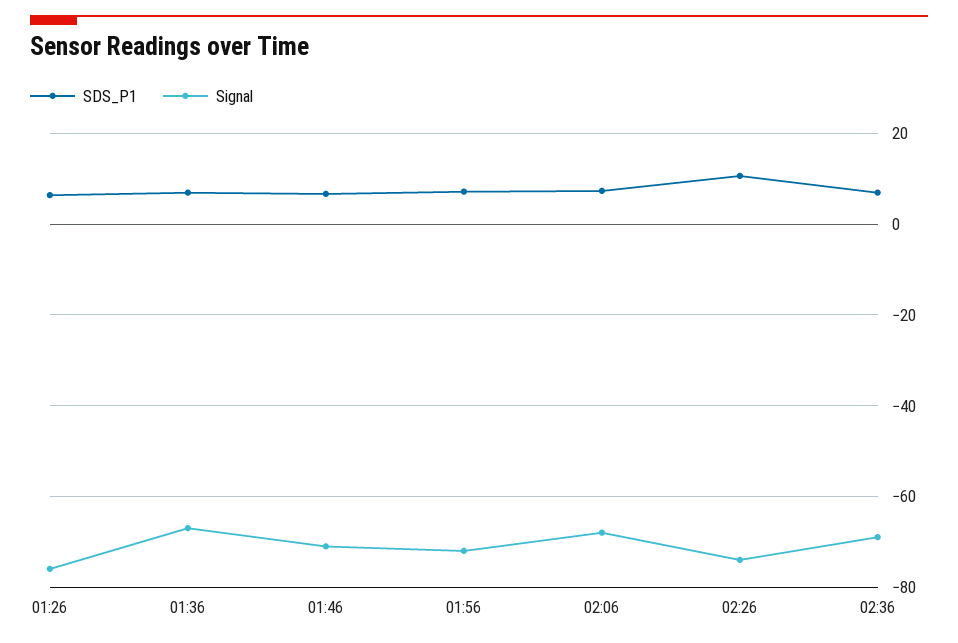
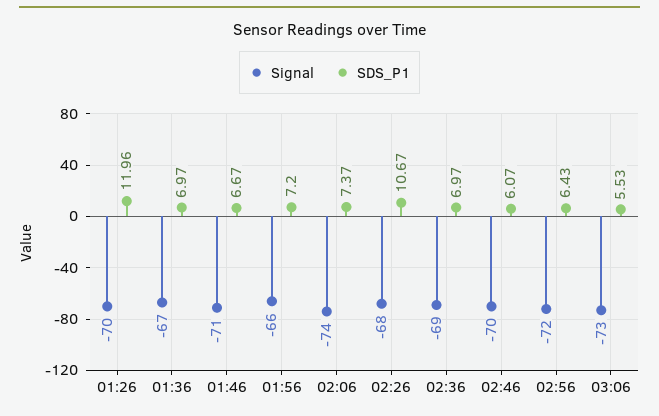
SDS_P1, 01:26: 6 -> 11.96
Signal, 01:26: -76 -> -70
Signal, 01:56: -72 -> -66
Signal, 02:06: -68 -> -74
Signal, 02:26: -74 -> -68
Signal, 02:46: none -> -70
SDS_P1, 02:46: none -> 6.07
Signal, 02:56: none -> -72
SDS_P1, 02:56: none -> 6.43
Signal, 03:06: none -> -73
SDS_P1, 03:06: none -> 5.53

